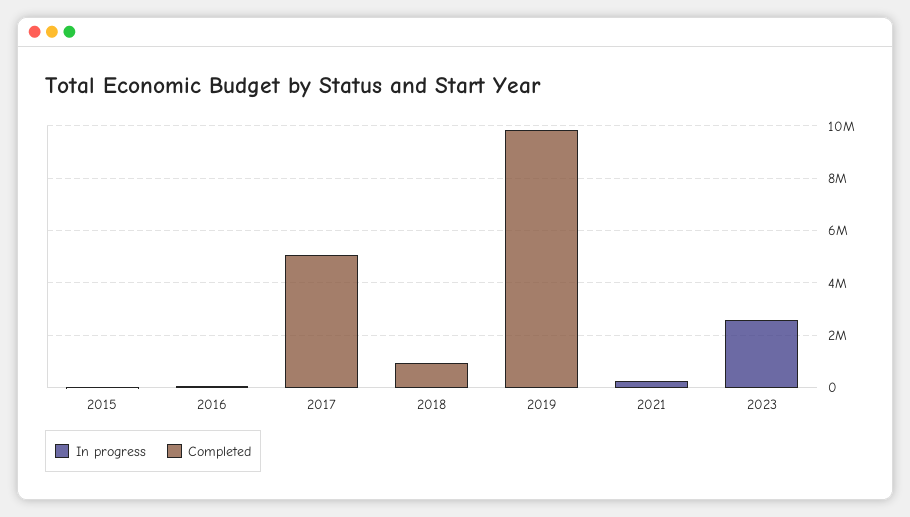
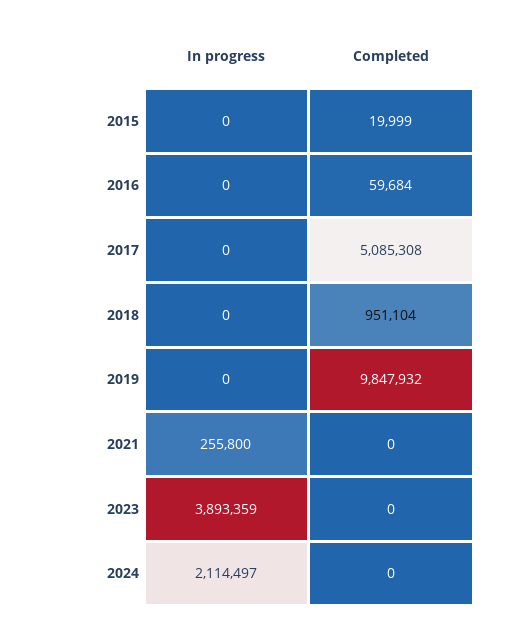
In progress, 2023: 2500000 -> 3893359
In progress, 2024: none -> 2114497
Completed, 2024: none -> 0

